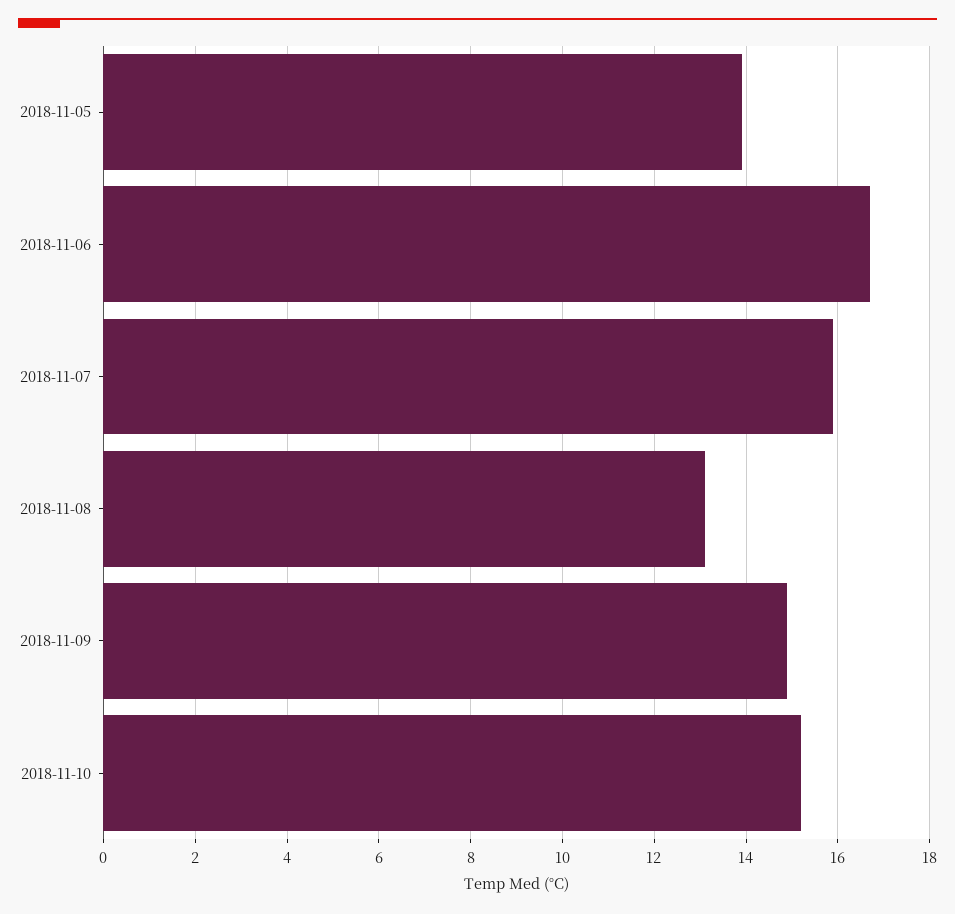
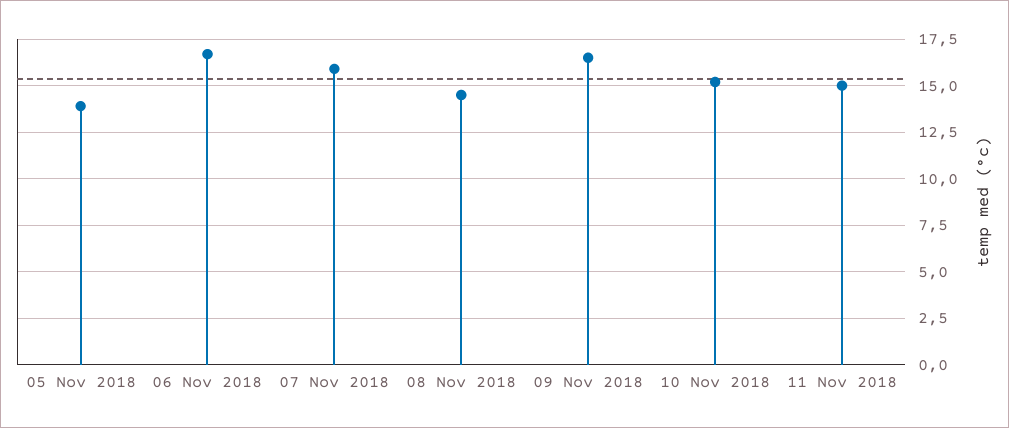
2018-11-08: 13 -> 14.5
2018-11-09: 15 -> 16.5
11 Nov 2018: none -> 15

